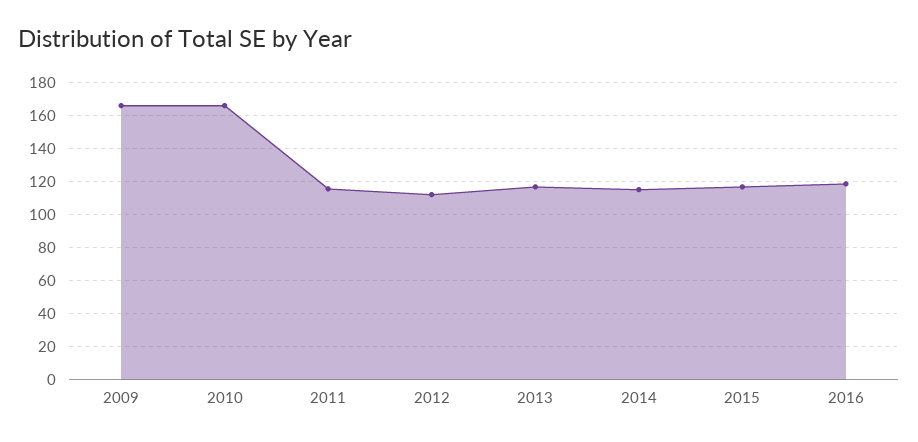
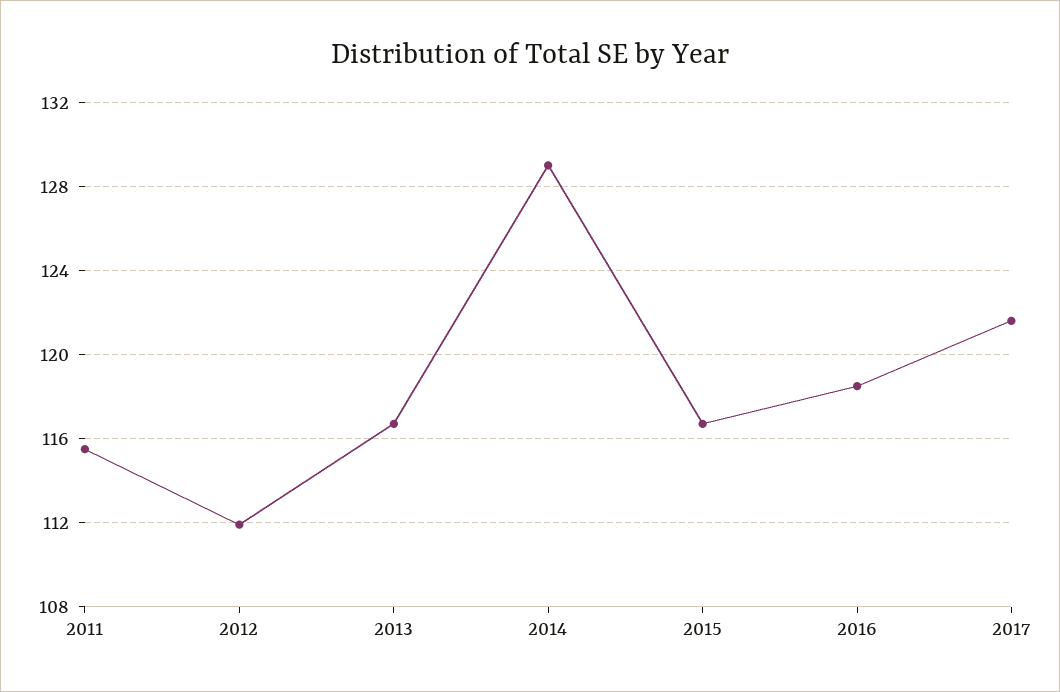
2009: 165 -> none
2010: 165 -> none
2014: 115 -> 129
2017: none -> 121.5

